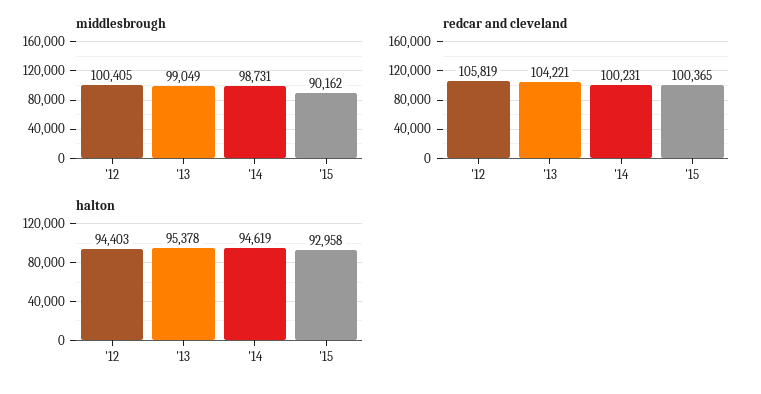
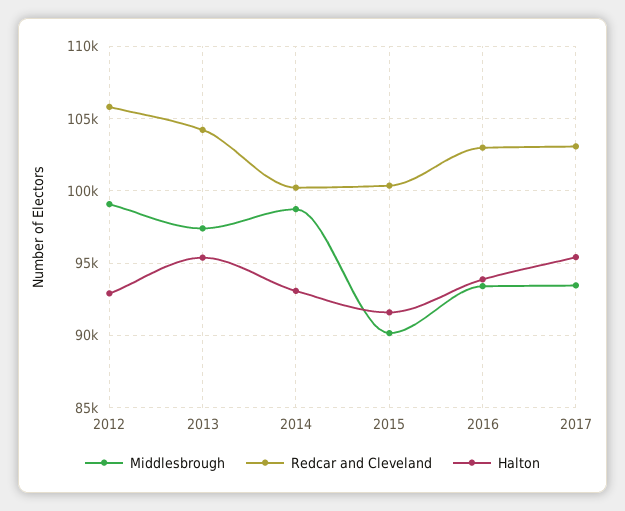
middlesbrough, '12: 100405 -> 99000
middlesbrough, '13: 99049 -> 97500
halton, '12: 94403 -> 93000
halton, '14: 94619 -> 93000
halton, '15: 92958 -> 91500
middlesbrough, 2016: none -> 93500
redcar and cleveland, 2016: none -> 103000
halton, 2016: none -> 94000
middlesbrough, 2017: none -> 93500
redcar and cleveland, 2017: none -> 103000
halton, 2017: none -> 95500

